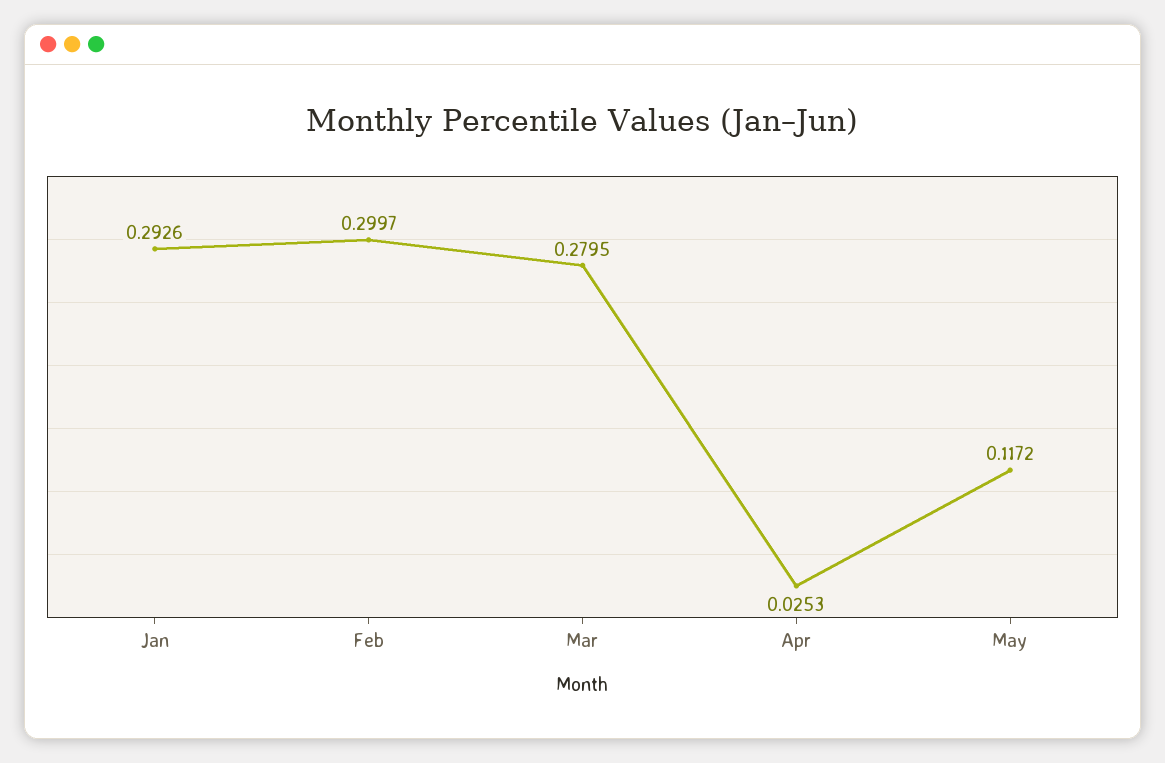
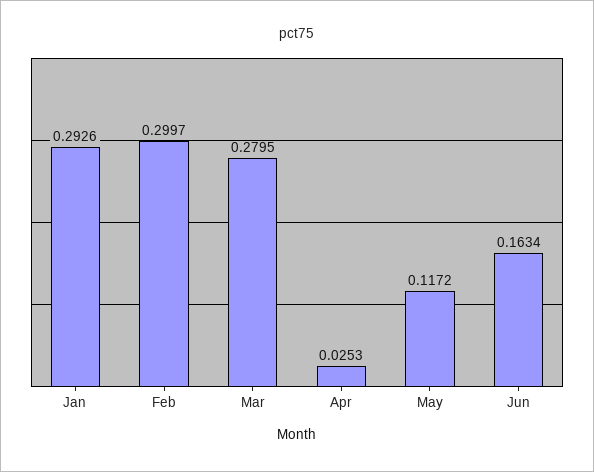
Jun: none -> 0.1634

